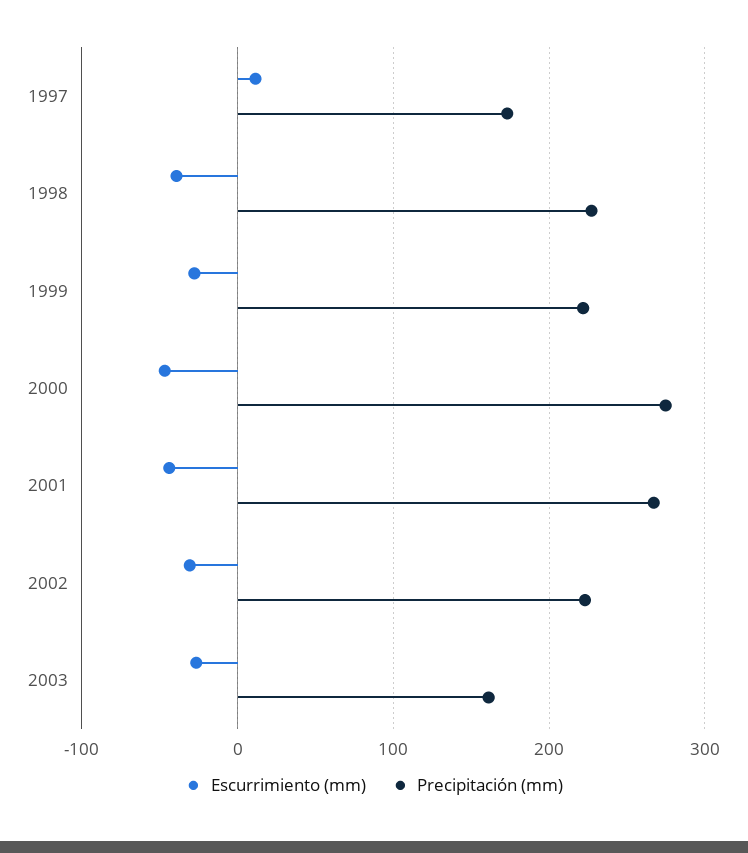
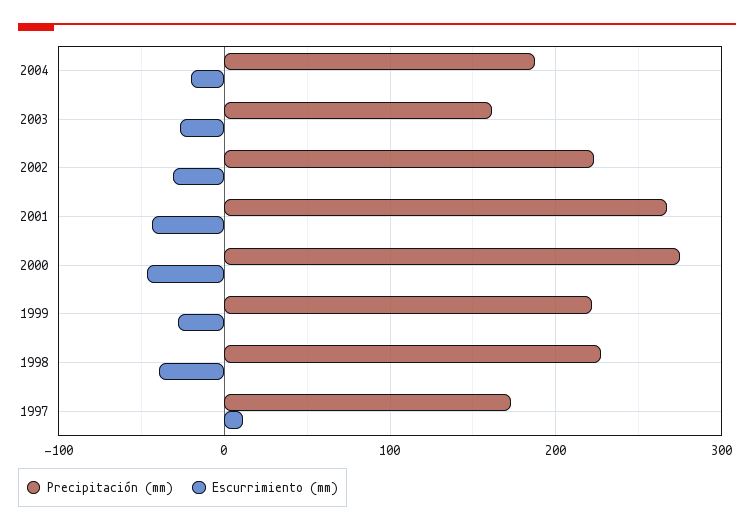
Precipitación (mm), 2004: none -> 190
Escurrimiento (mm), 2004: none -> -20

